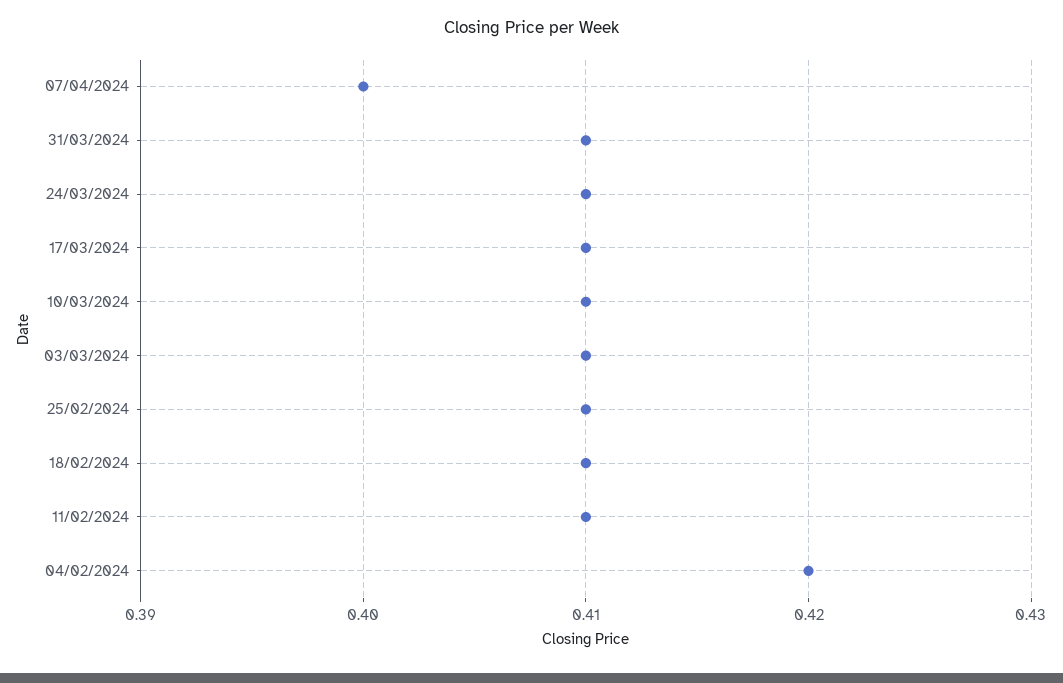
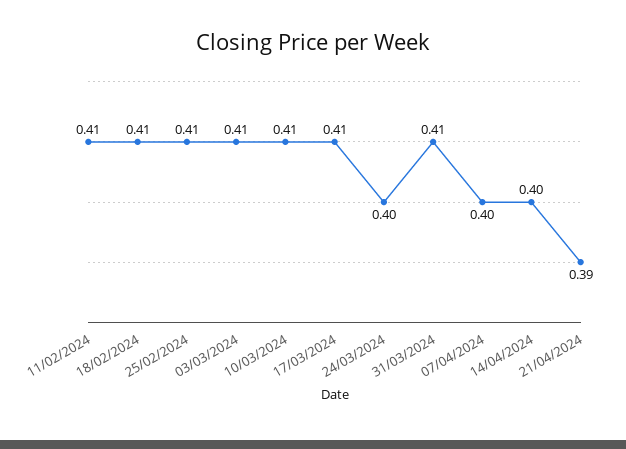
24/03/2024: 0.41 -> 0.4
04/02/2024: 0.42 -> none
14/04/2024: none -> 0.4
21/04/2024: none -> 0.39

